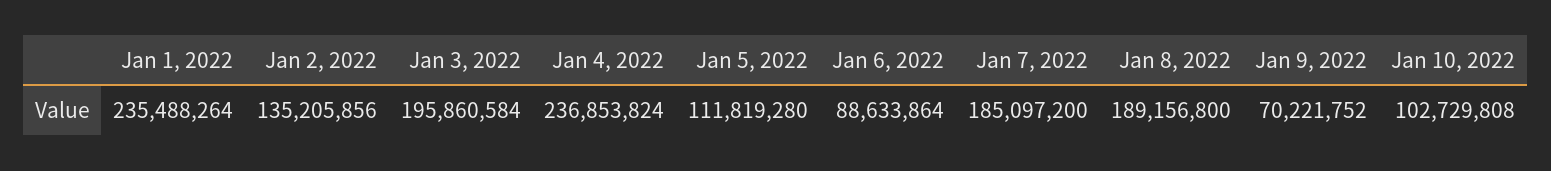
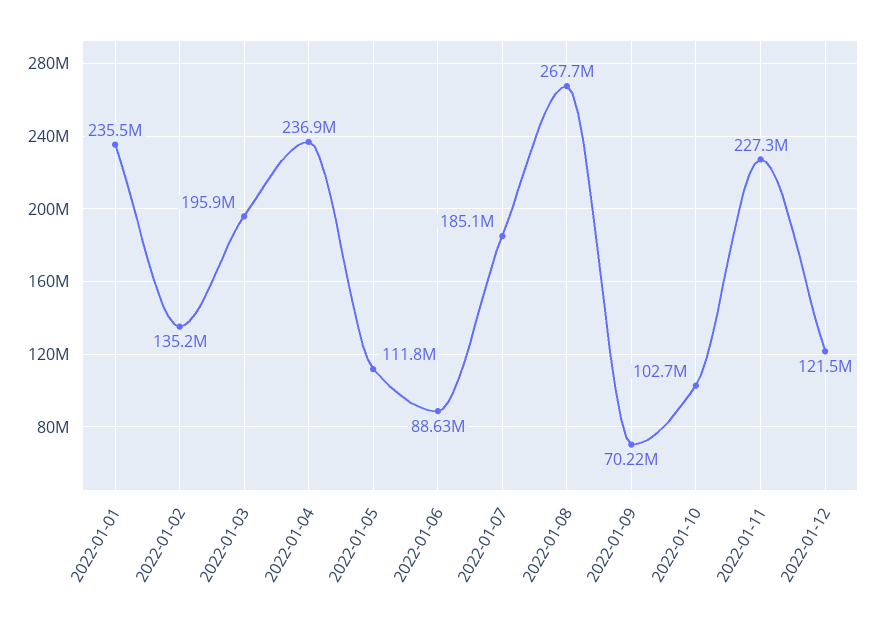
Jan 8, 2022: 189156800 -> 267700000
2022-01-11: none -> 227300000
2022-01-12: none -> 121500000

